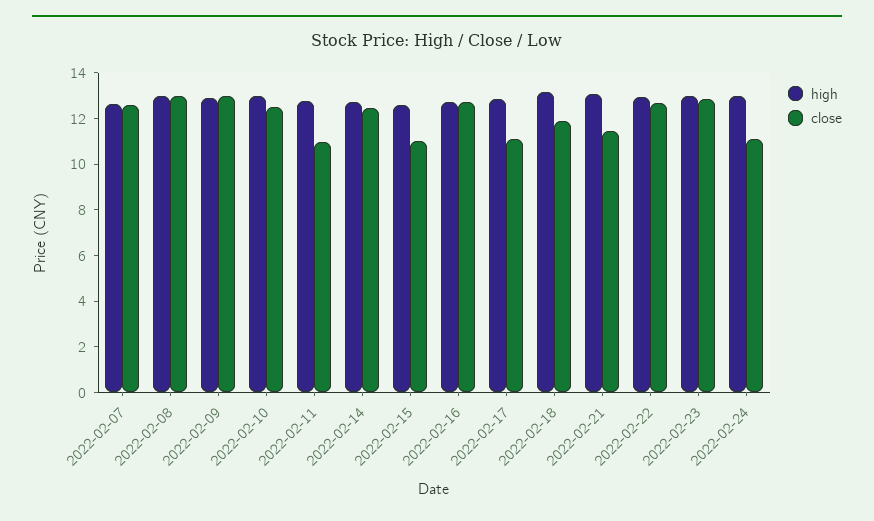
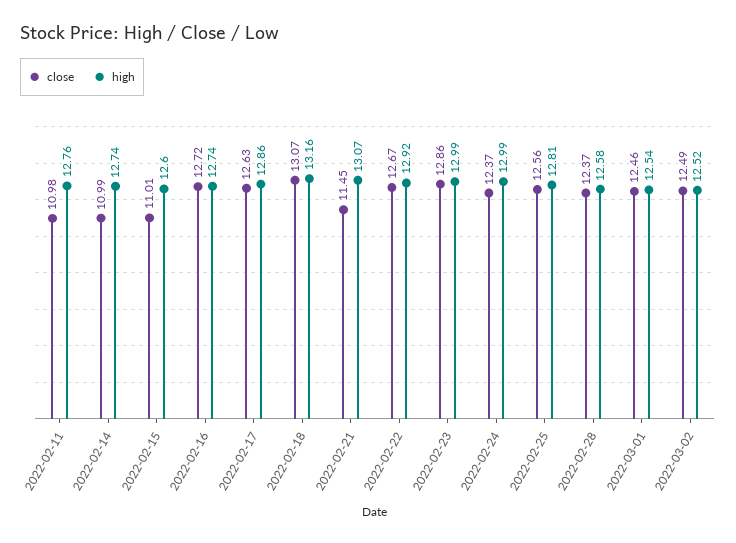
high, 2022-02-07: 12.5 -> none
close, 2022-02-07: 12.5 -> none
high, 2022-02-08: 13 -> none
close, 2022-02-08: 13 -> none
high, 2022-02-09: 13 -> none
close, 2022-02-09: 13 -> none
high, 2022-02-10: 13 -> none
close, 2022-02-10: 12.5 -> none
close, 2022-02-14: 12.5 -> 10.99
close, 2022-02-17: 11 -> 12.63
close, 2022-02-18: 12 -> 13.07
close, 2022-02-24: 11 -> 12.37
close, 2022-02-25: none -> 12.56
high, 2022-02-25: none -> 12.81
close, 2022-02-28: none -> 12.37
high, 2022-02-28: none -> 12.58
close, 2022-03-01: none -> 12.46
high, 2022-03-01: none -> 12.54
close, 2022-03-02: none -> 12.49
high, 2022-03-02: none -> 12.52

